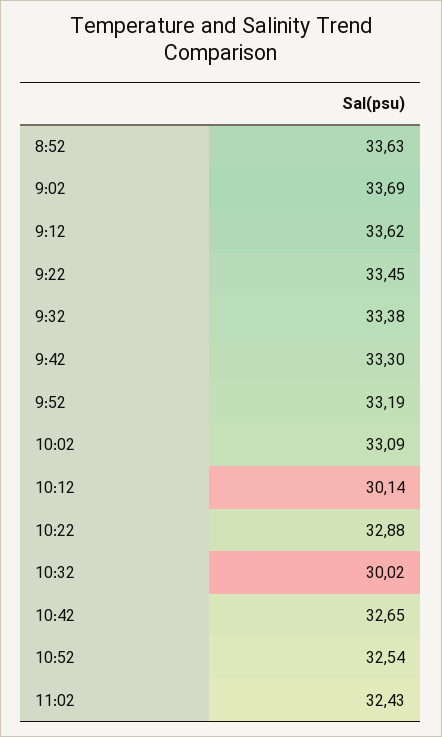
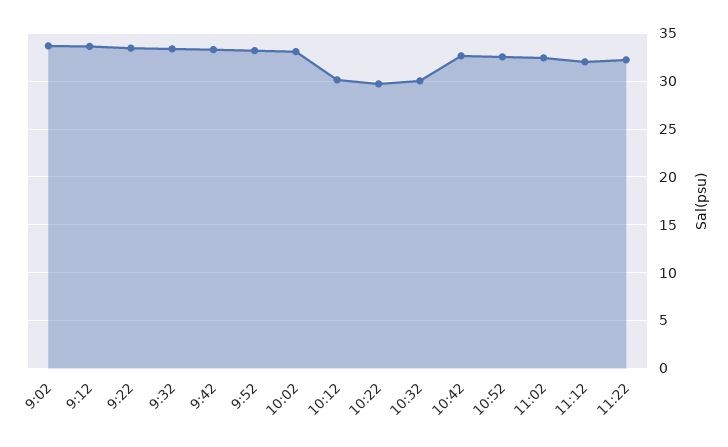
8:52: 33.63 -> none
10:22: 32.88 -> 30
11:12: none -> 32
11:22: none -> 32

